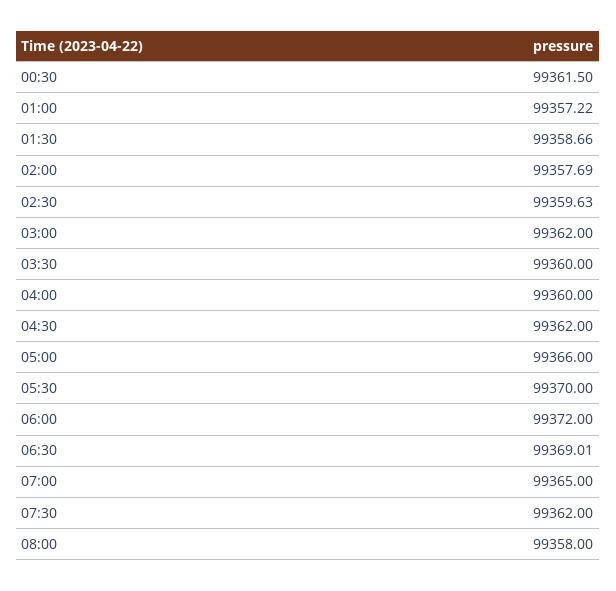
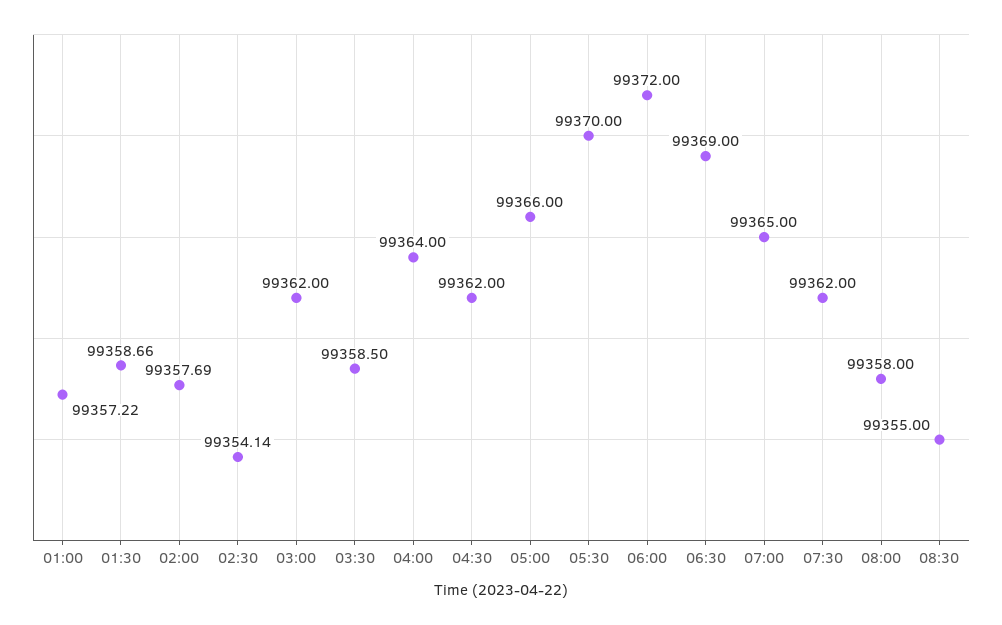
00:30: 99361.5 -> none
02:30: 99359.63 -> 99354.14
03:30: 99360 -> 99358.5
04:00: 99360 -> 99364
06:30: 99369.01 -> 99369
08:30: none -> 99355

